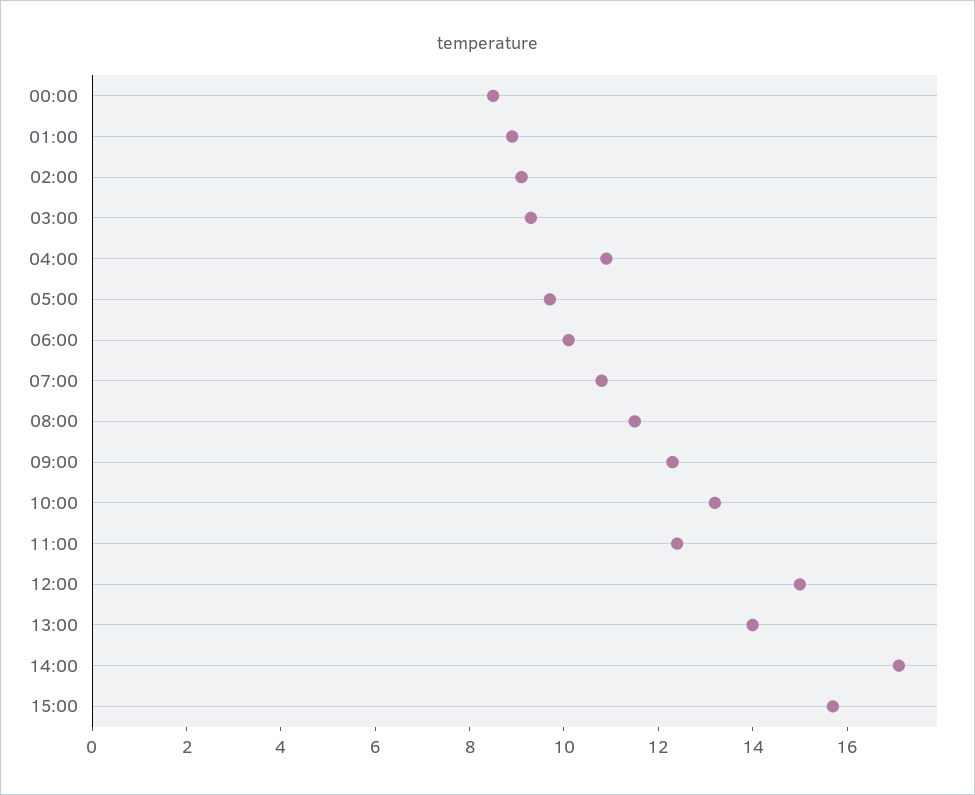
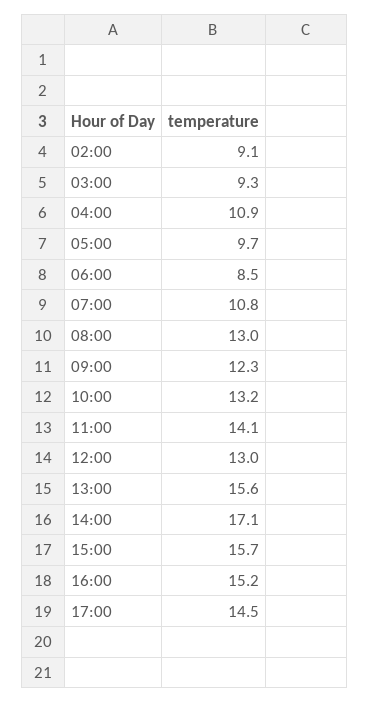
00:00: 8.5 -> none
01:00: 9 -> none
06:00: 10 -> 8.5
08:00: 11.5 -> 13
11:00: 12.5 -> 14.1
12:00: 15 -> 13
13:00: 14 -> 15.6
16:00: none -> 15.2
17:00: none -> 14.5

